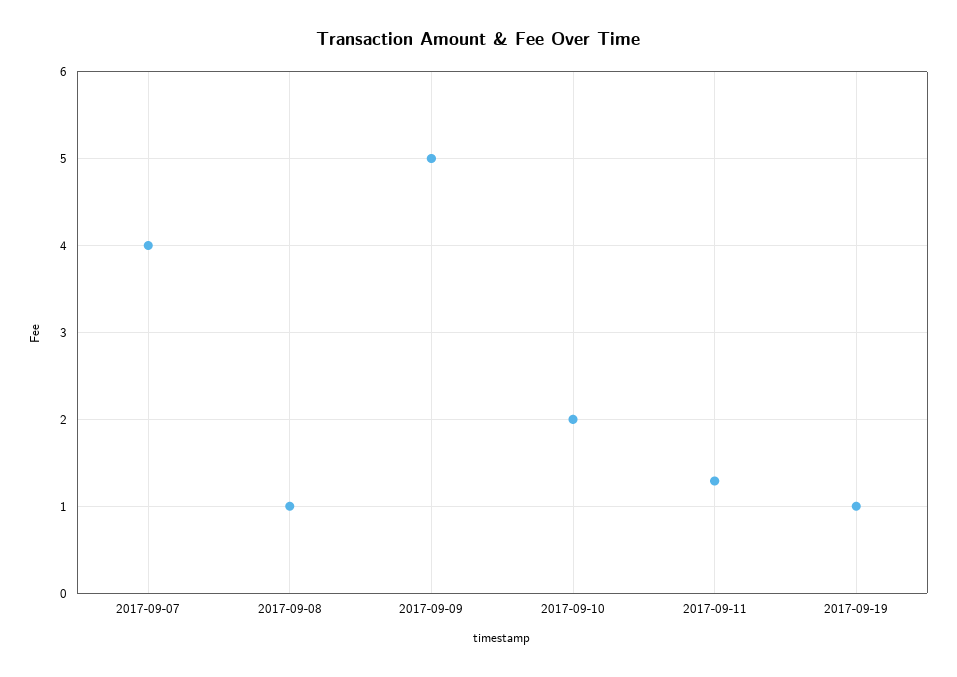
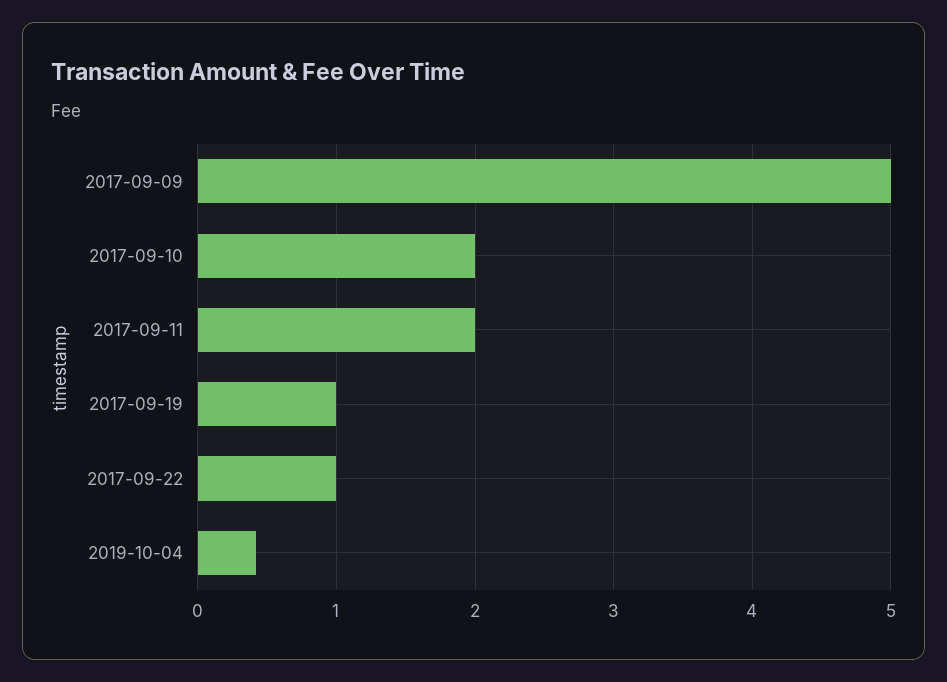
2017-09-07: 4 -> none
2017-09-08: 1 -> none
2017-09-11: 1.3 -> 2
2017-09-22: none -> 1
2019-10-04: none -> 0.4

